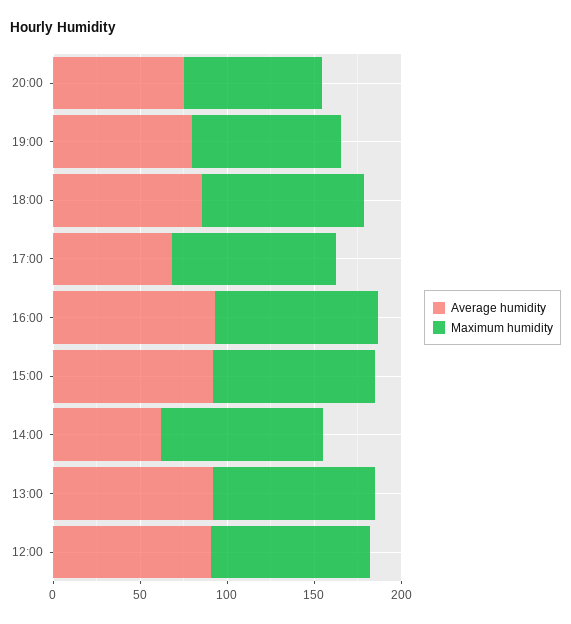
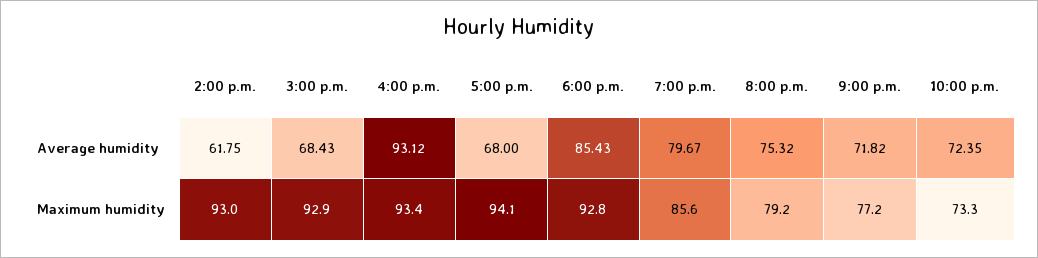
Average humidity, 15:00: 90 -> 68.43
Average humidity, 13:00: 90 -> none
Maximum humidity, 13:00: 90 -> none
Average humidity, 12:00: 90 -> none
Maximum humidity, 12:00: 90 -> none
Average humidity, 9:00 p.m.: none -> 71.82
Average humidity, 10:00 p.m.: none -> 72.35
Maximum humidity, 9:00 p.m.: none -> 77.2
Maximum humidity, 10:00 p.m.: none -> 73.3

